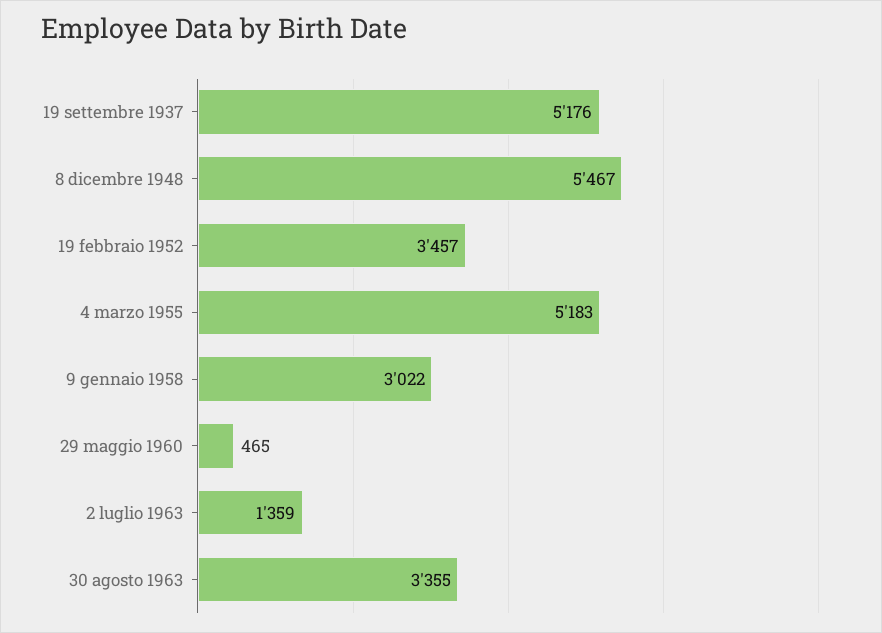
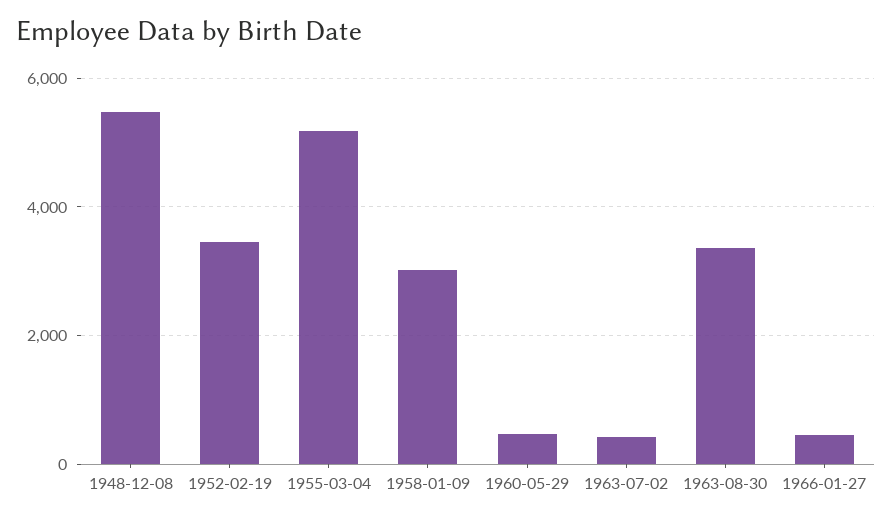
19 settembre 1937: 5176 -> none
2 luglio 1963: 1359 -> 400
1966-01-27: none -> 400

